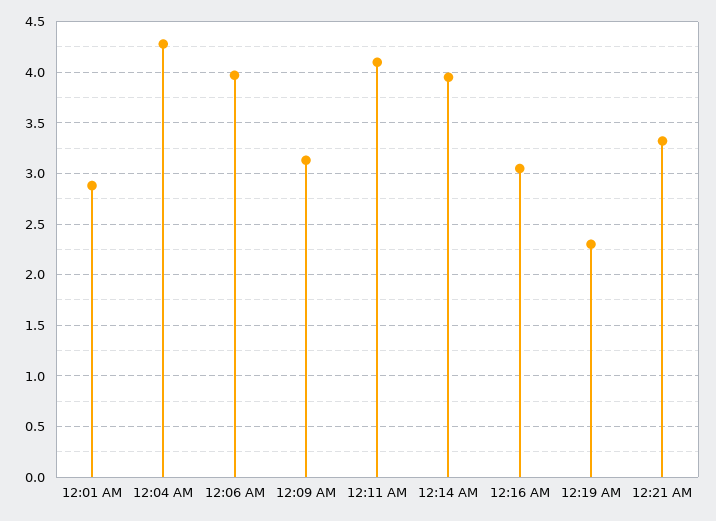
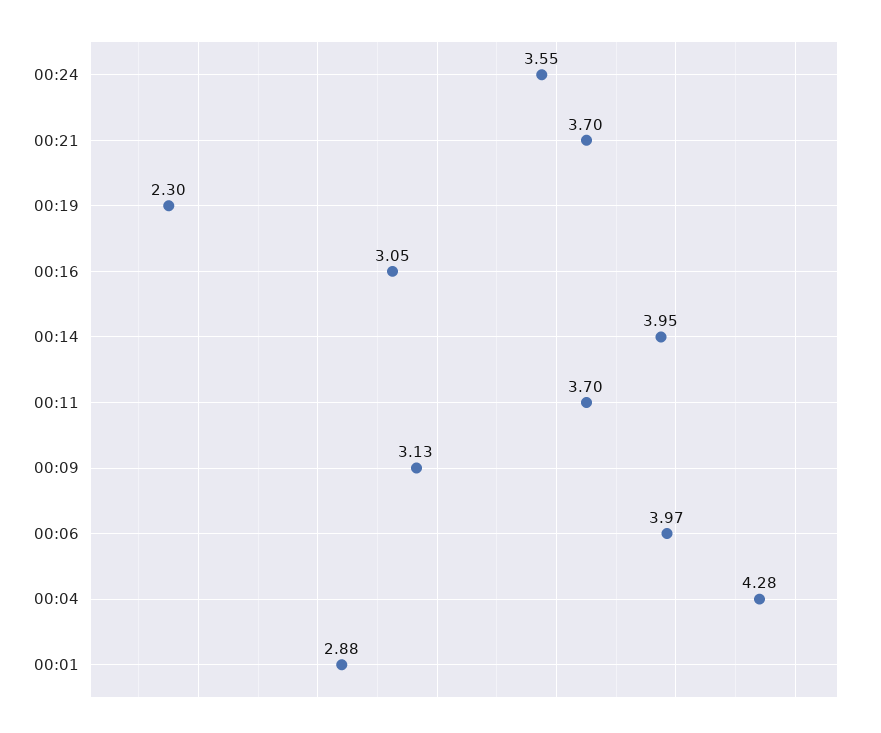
12:11 AM: 4.1 -> 3.7
12:21 AM: 3.3 -> 3.7
00:24: none -> 3.55

